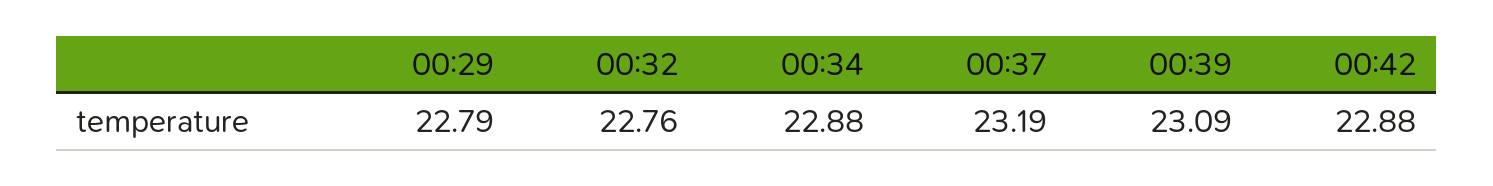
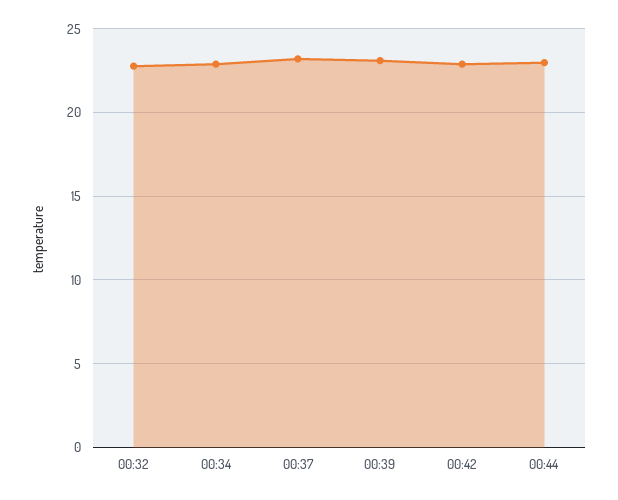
00:29: 22.79 -> none
00:44: none -> 23

